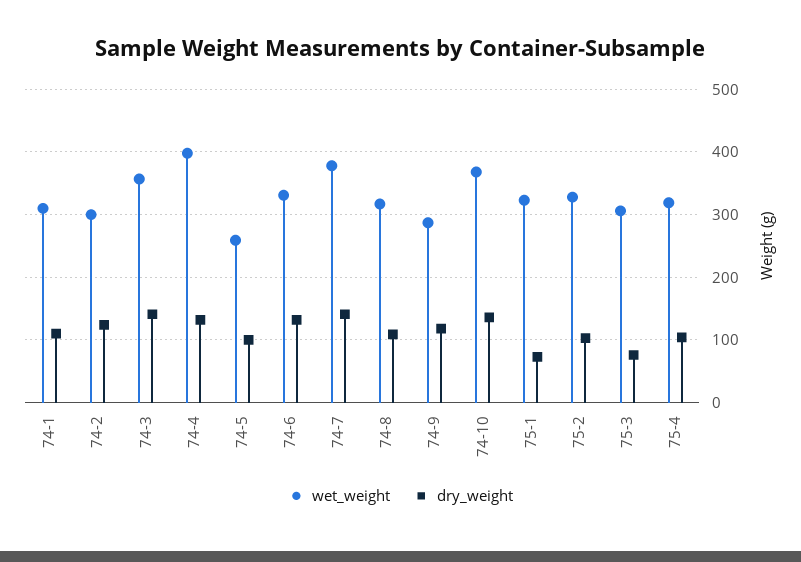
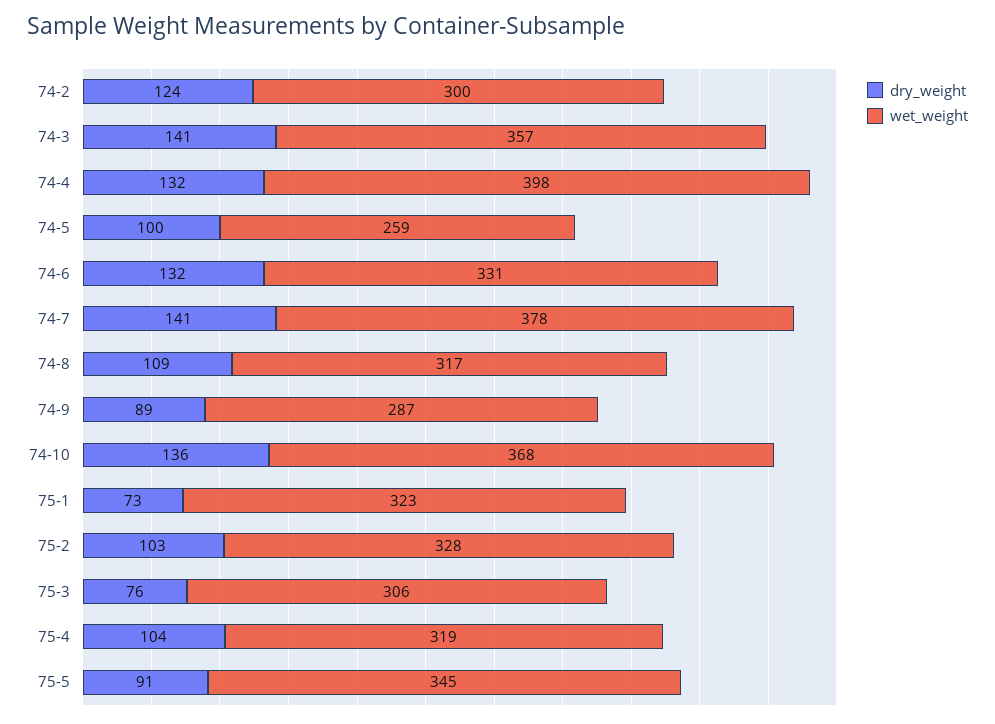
wet_weight, 74-1: 310 -> none
dry_weight, 74-1: 110 -> none
dry_weight, 74-9: 120 -> 89
dry_weight, 75-5: none -> 91
wet_weight, 75-5: none -> 345

